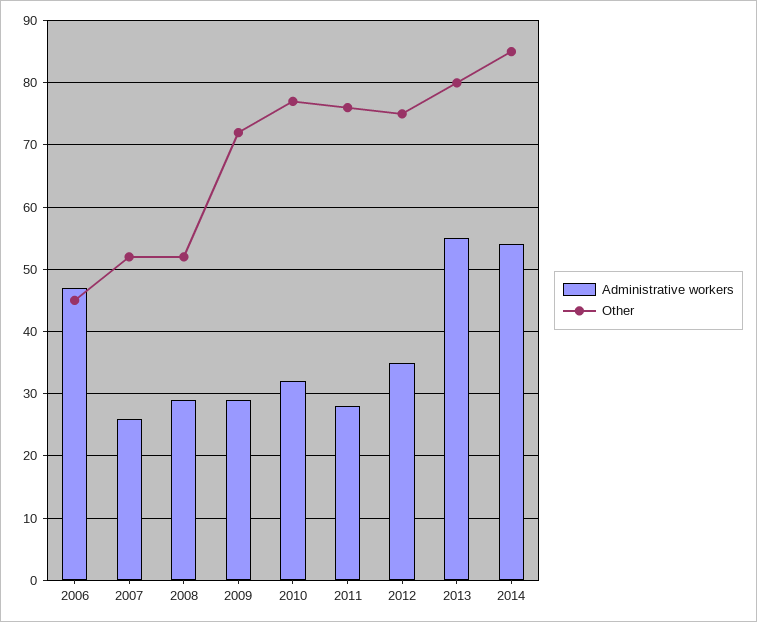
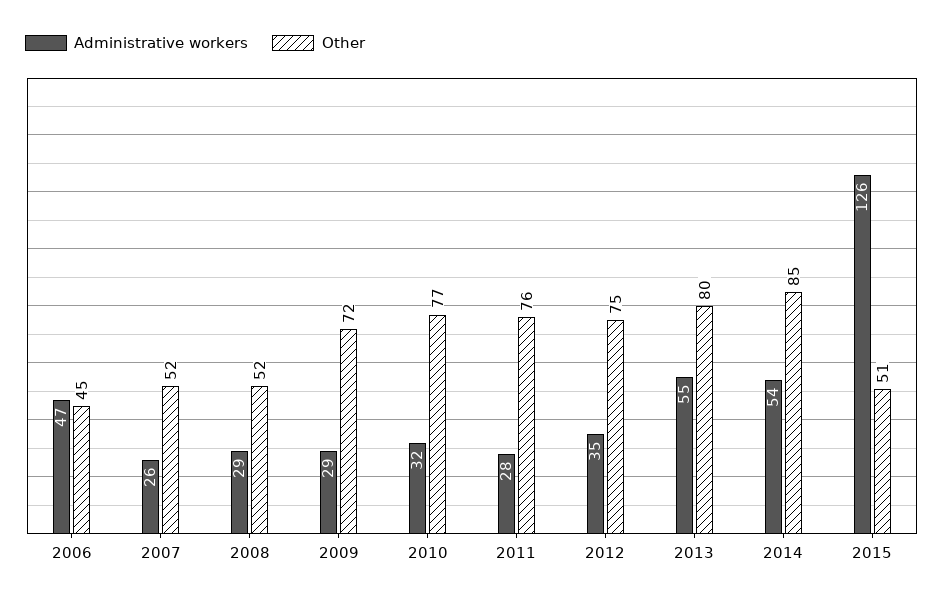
Administrative workers, 2015: none -> 126
Other, 2015: none -> 51

